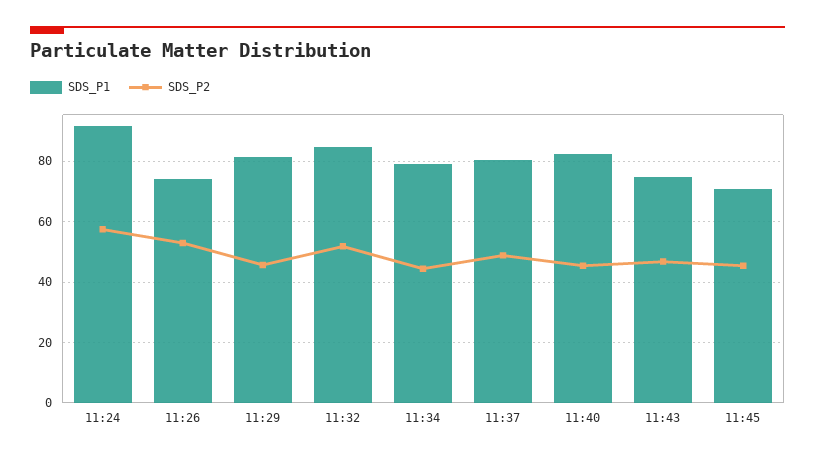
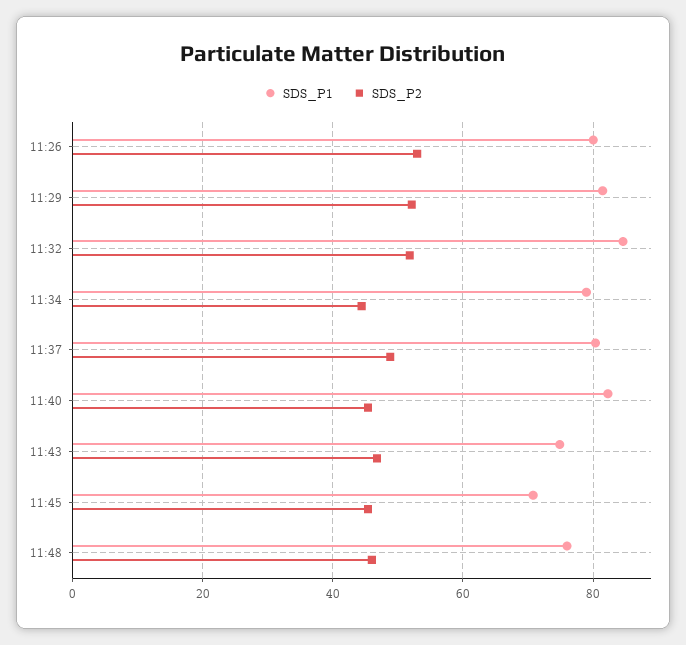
SDS_P1, 11:24: 92 -> none
SDS_P2, 11:24: 58 -> none
SDS_P1, 11:26: 74 -> 80
SDS_P2, 11:29: 46 -> 52
SDS_P1, 11:48: none -> 76
SDS_P2, 11:48: none -> 46

